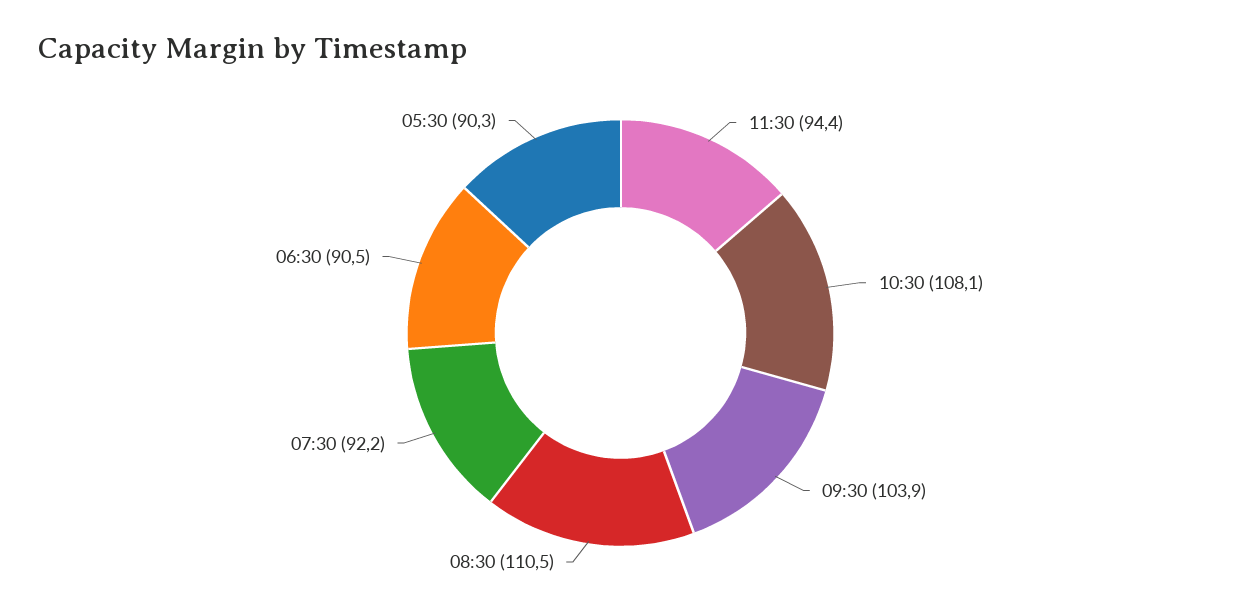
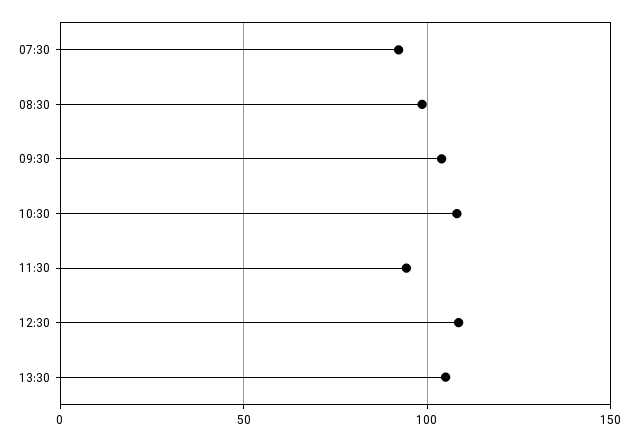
08:30: 110.5 -> 100
06:30: 90.5 -> none
05:30: 90.3 -> none
12:30: none -> 110
13:30: none -> 105

